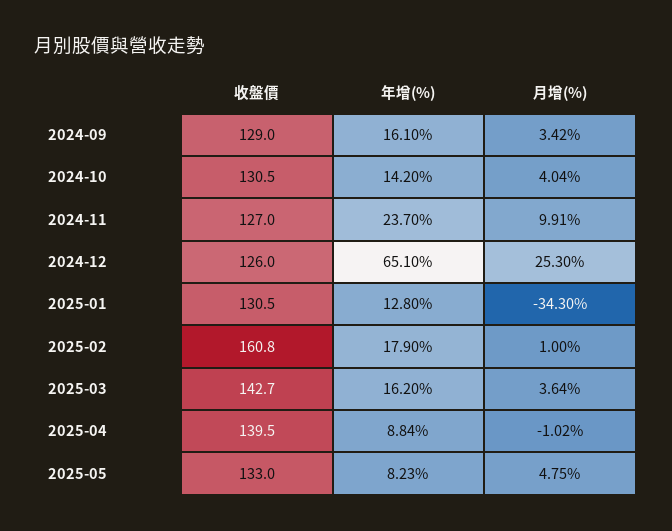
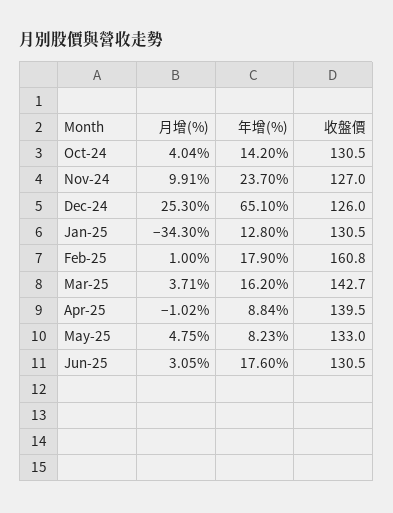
收盤價, 2024-09: 129 -> none
年增(%), 2024-09: 16.1 -> none
月增(%), 2024-09: 3.42 -> none
月增(%), 2025-03: 3.64 -> 3.71
月增(%), Jun-25: none -> 3.05
年增(%), Jun-25: none -> 17.6
收盤價, Jun-25: none -> 130.5

